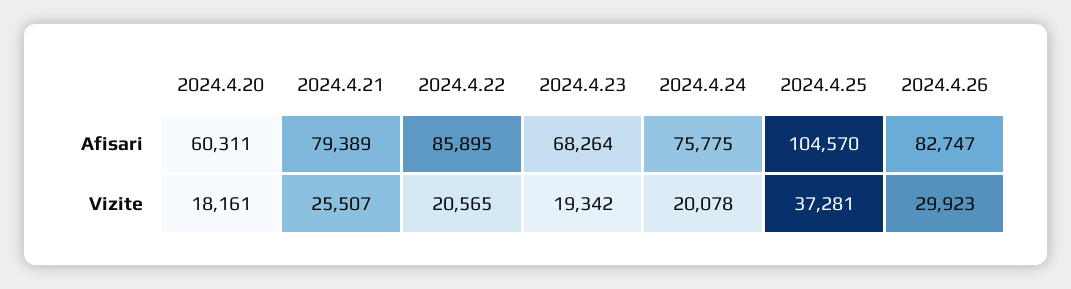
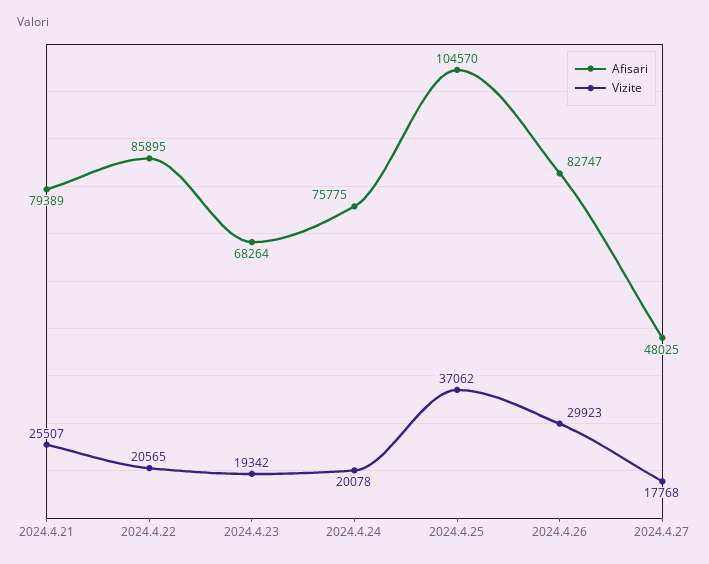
Afisari, 2024.4.20: 60311 -> none
Vizite, 2024.4.20: 18161 -> none
Vizite, 2024.4.25: 37281 -> 37062
Afisari, 2024.4.27: none -> 48025
Vizite, 2024.4.27: none -> 17768

